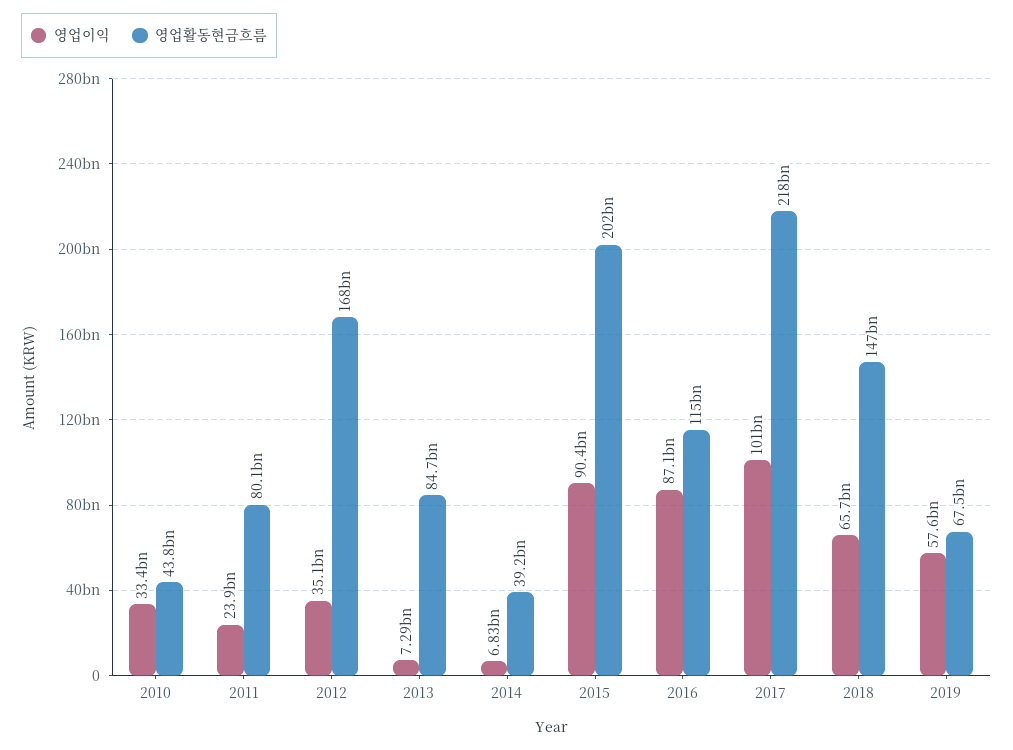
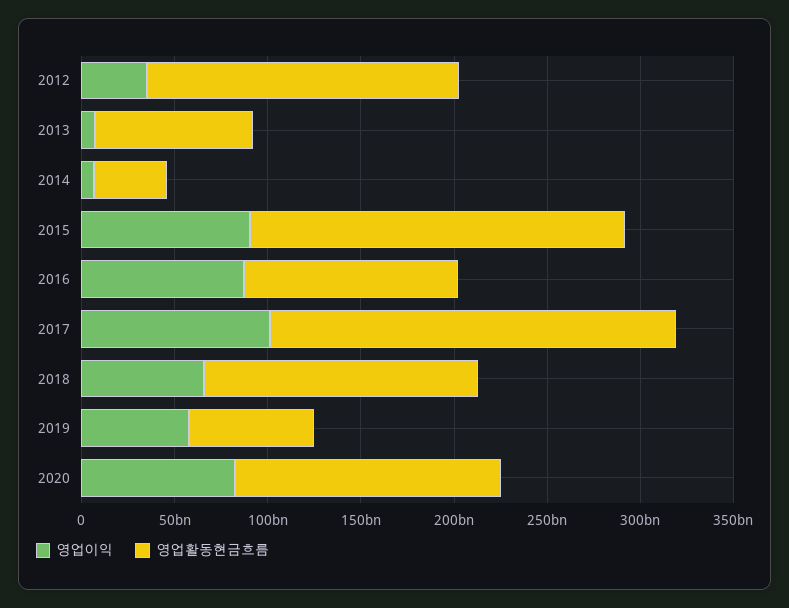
영업이익, 2010: 33400000000 -> none
영업활동현금흐름, 2010: 43800000000 -> none
영업이익, 2011: 23900000000 -> none
영업활동현금흐름, 2011: 80100000000 -> none
영업이익, 2020: none -> 80000000000
영업활동현금흐름, 2020: none -> 140000000000

